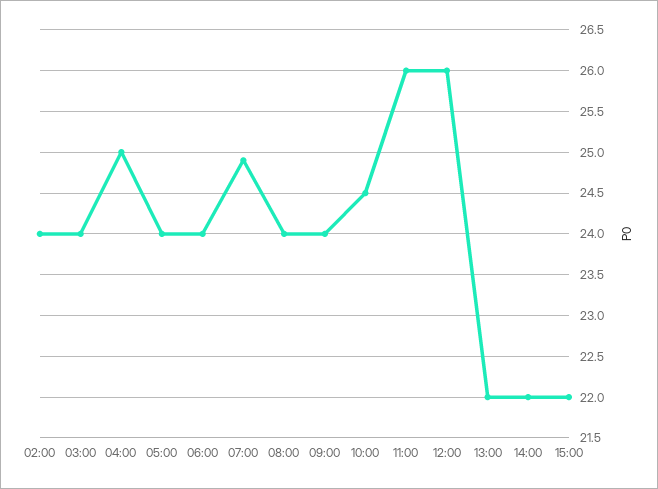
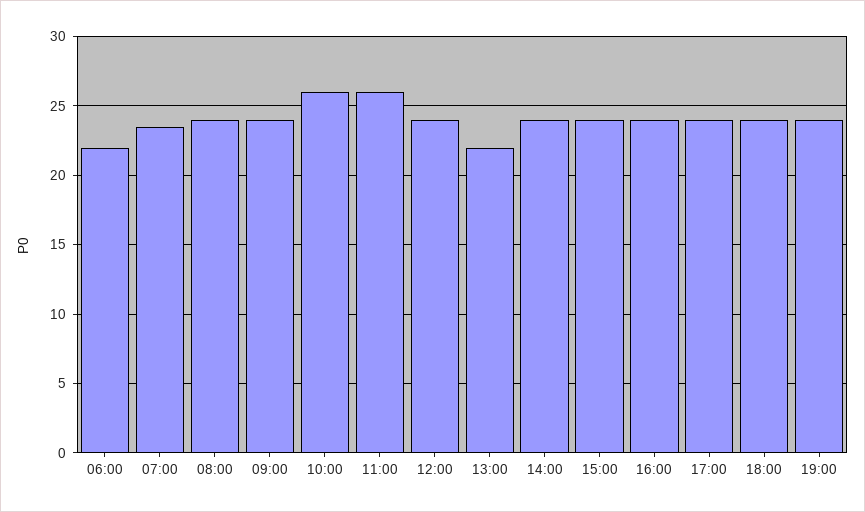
02:00: 24 -> none
03:00: 24 -> none
04:00: 25 -> none
05:00: 24 -> none
06:00: 24 -> 22
07:00: 24.9 -> 23.5
10:00: 24.5 -> 26
12:00: 26 -> 24
14:00: 22 -> 24
15:00: 22 -> 24
16:00: none -> 24
17:00: none -> 24
18:00: none -> 24
19:00: none -> 24

